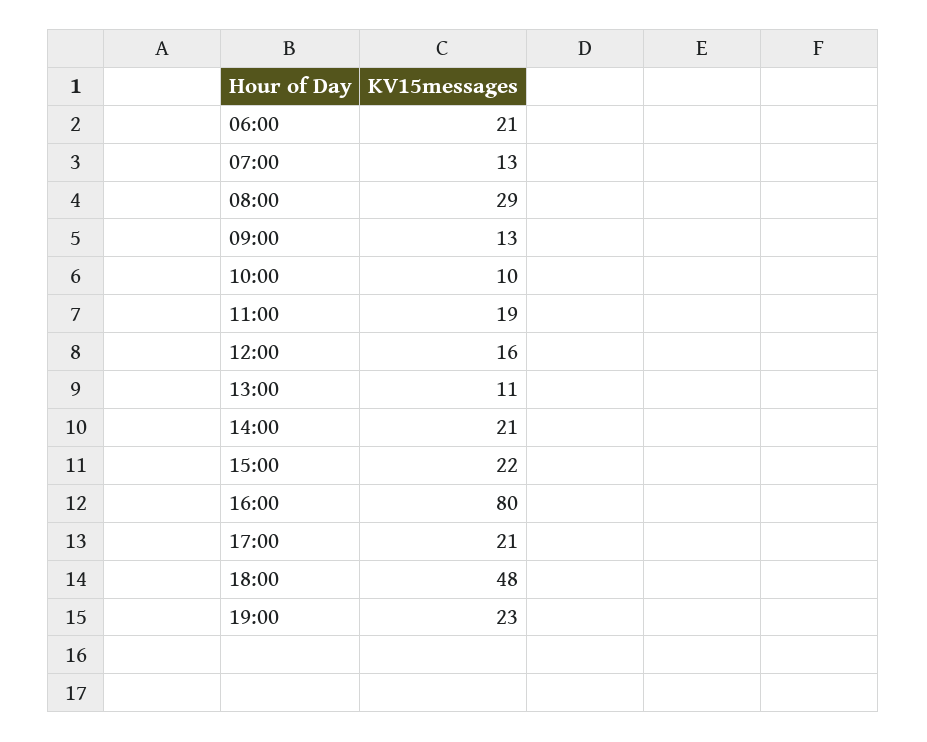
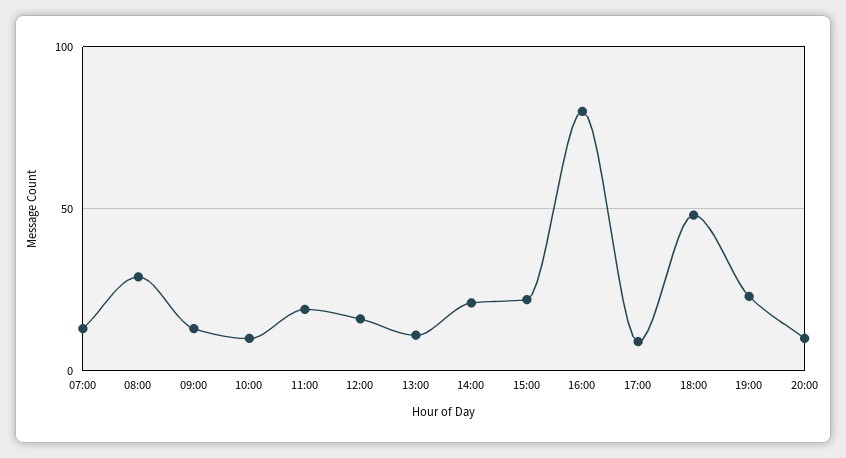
06:00: 21 -> none
17:00: 21 -> 10
20:00: none -> 10

